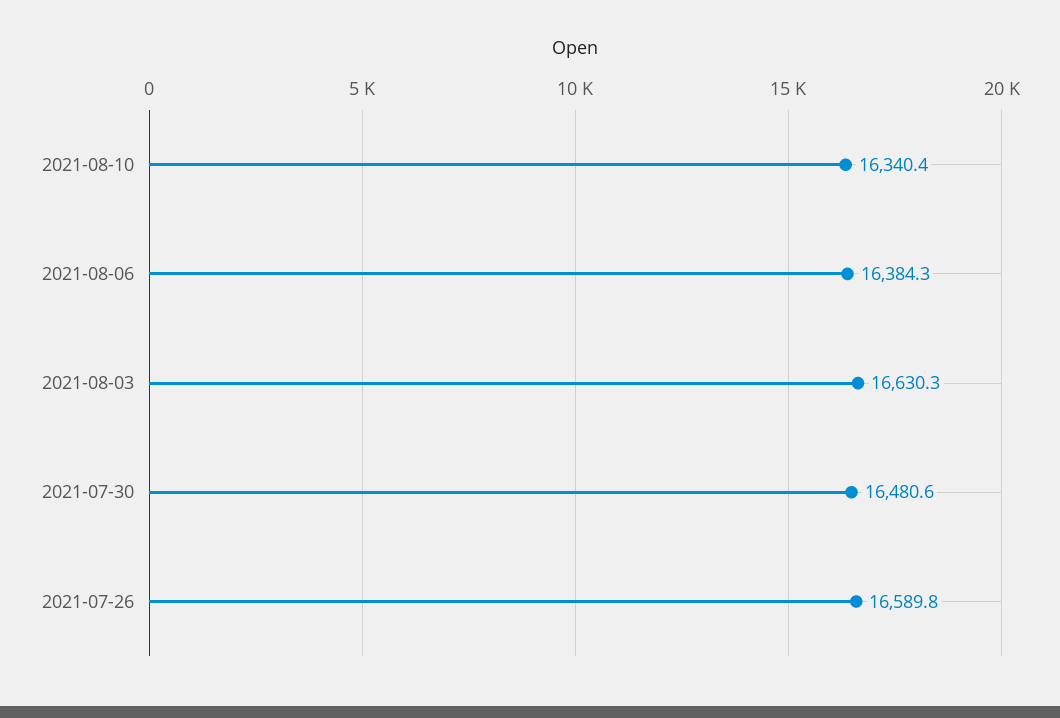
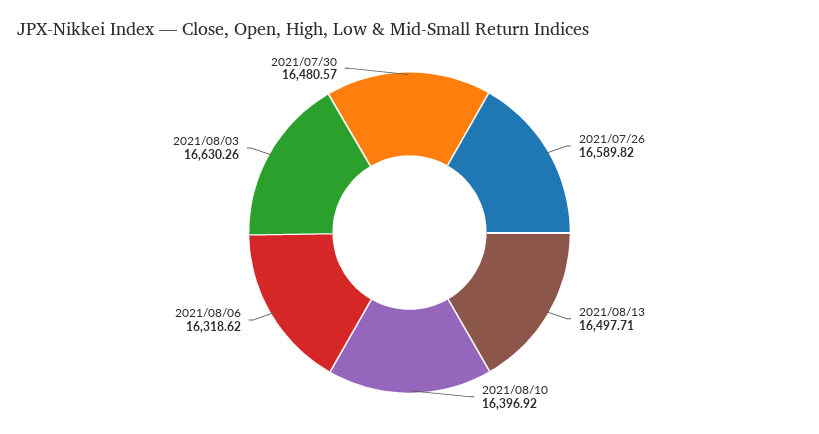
2021-08-10: 16340.4 -> 16396.92
2021-08-06: 16384.3 -> 16318.62
2021/08/13: none -> 16497.71

